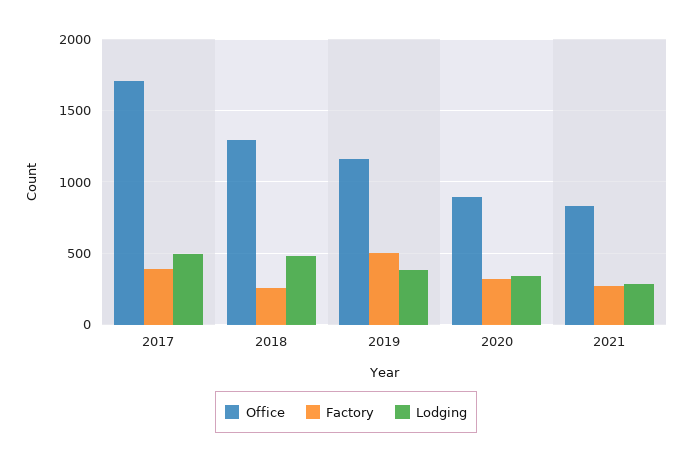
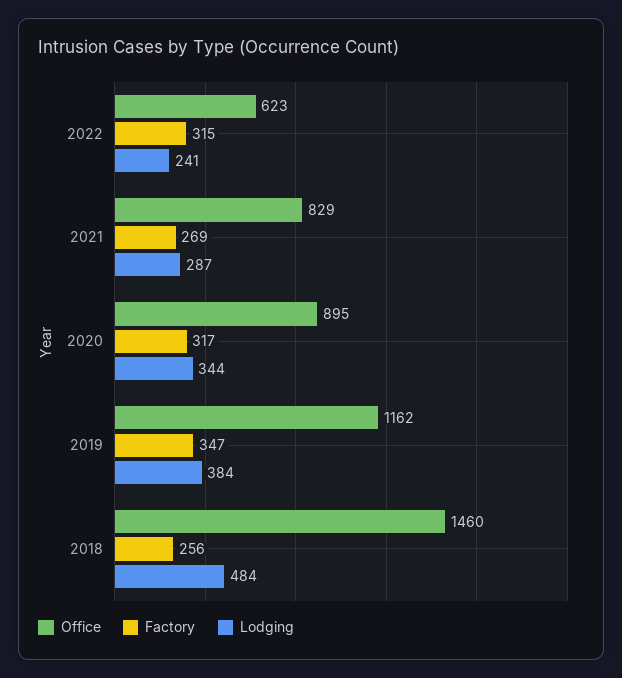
Office, 2017: 1700 -> none
Factory, 2017: 400 -> none
Lodging, 2017: 500 -> none
Office, 2018: 1300 -> 1460
Factory, 2019: 500 -> 347
Office, 2022: none -> 623
Factory, 2022: none -> 315
Lodging, 2022: none -> 241

